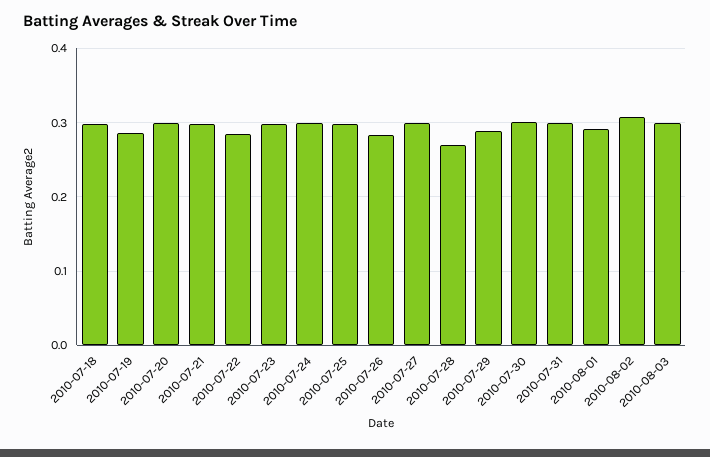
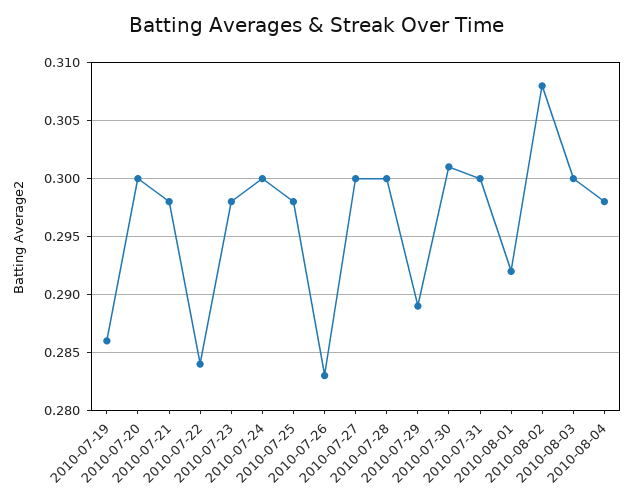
2010-07-18: 0.3 -> none
2010-07-28: 0.27 -> 0.3
2010-08-04: none -> 0.298

